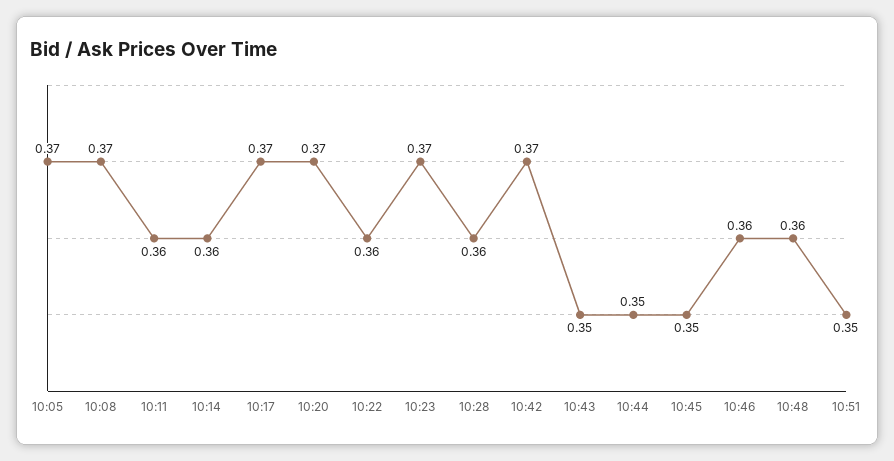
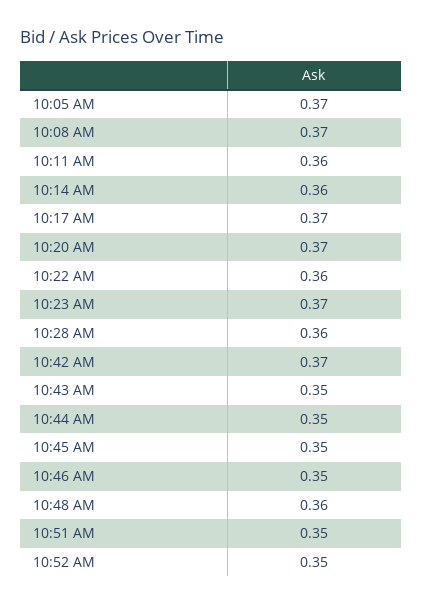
10:46: 0.36 -> 0.35
10:52 AM: none -> 0.35

